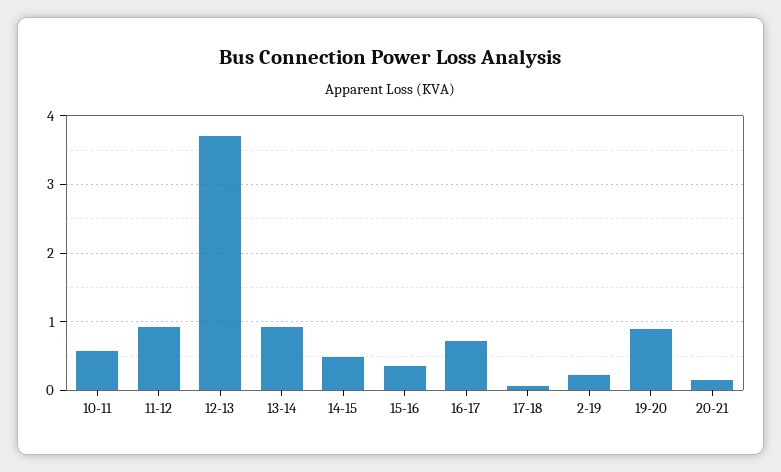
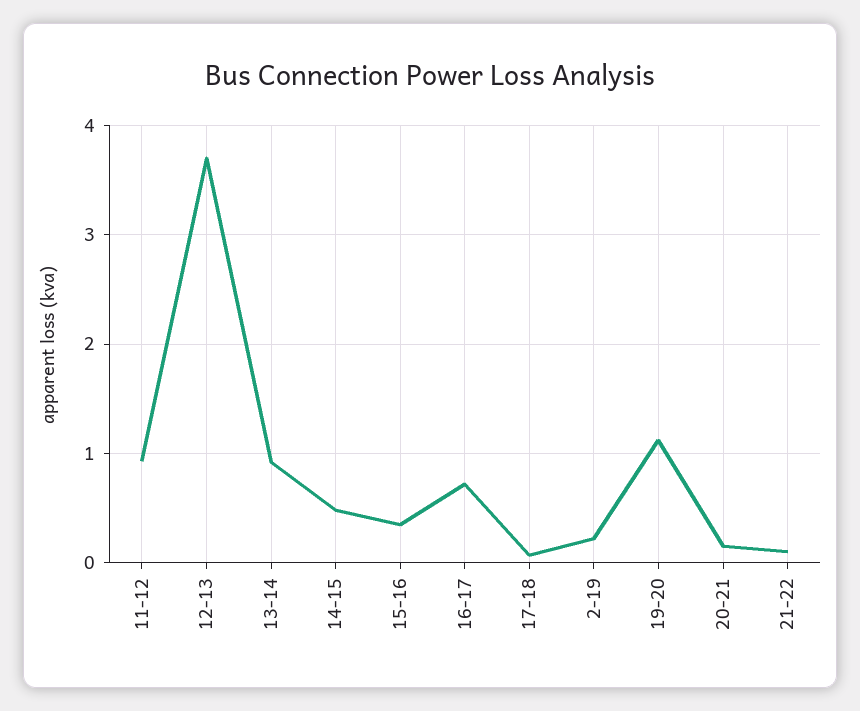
10-11: 0.6 -> none
19-20: 0.9 -> 1.1
21-22: none -> 0.1

